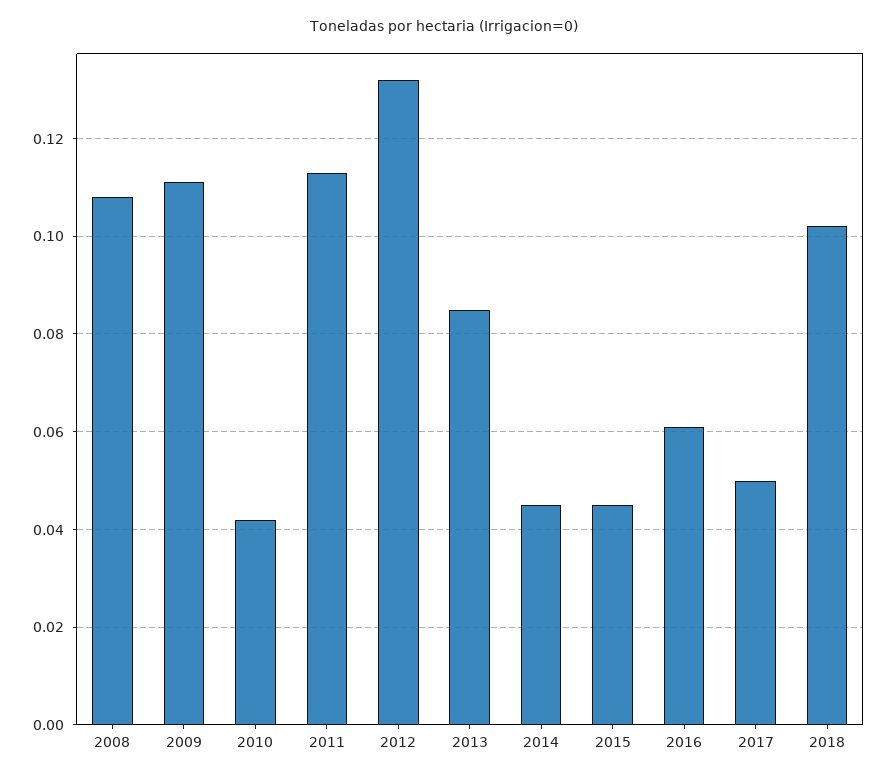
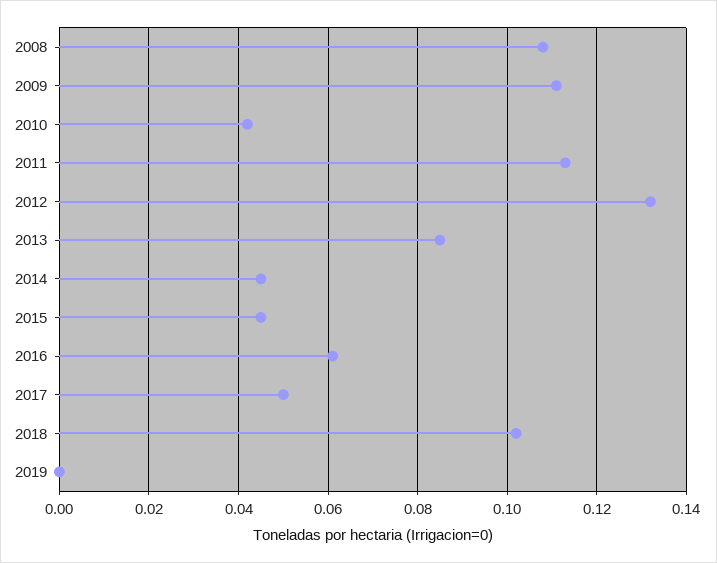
2019: none -> 0

